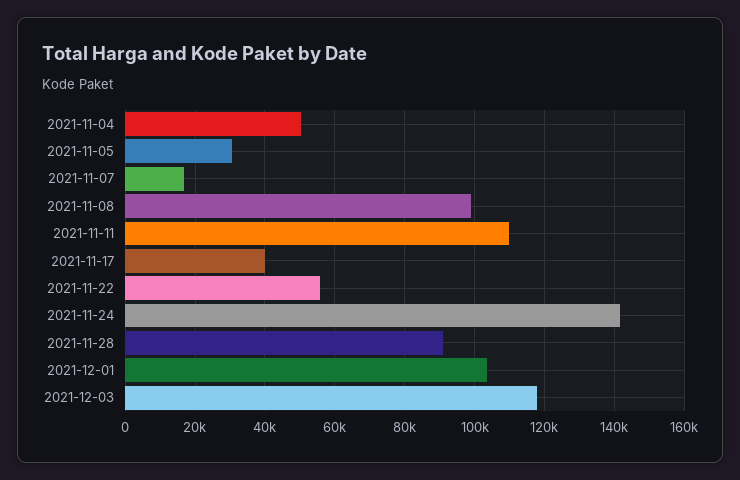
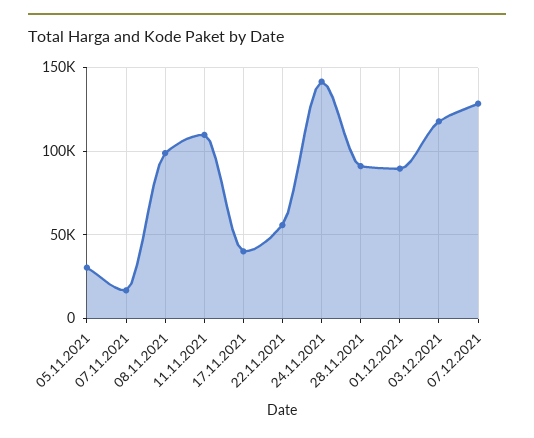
2021-11-04: 50000 -> none
2021-12-01: 104000 -> 90000
07.12.2021: none -> 130000

